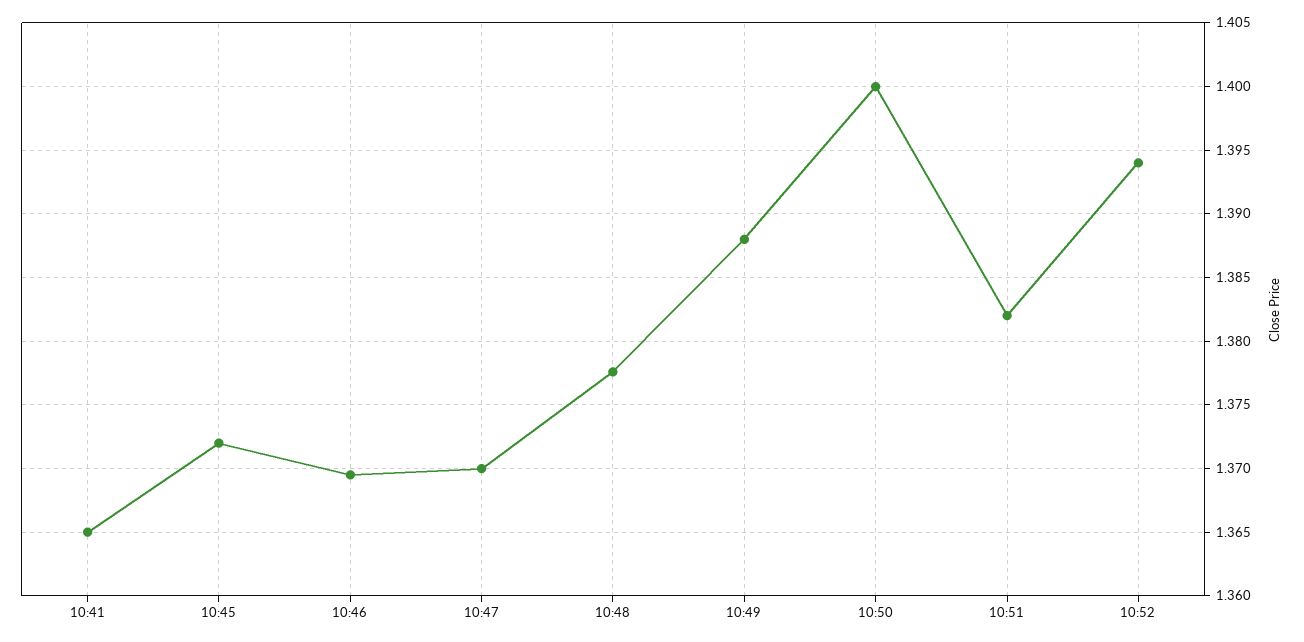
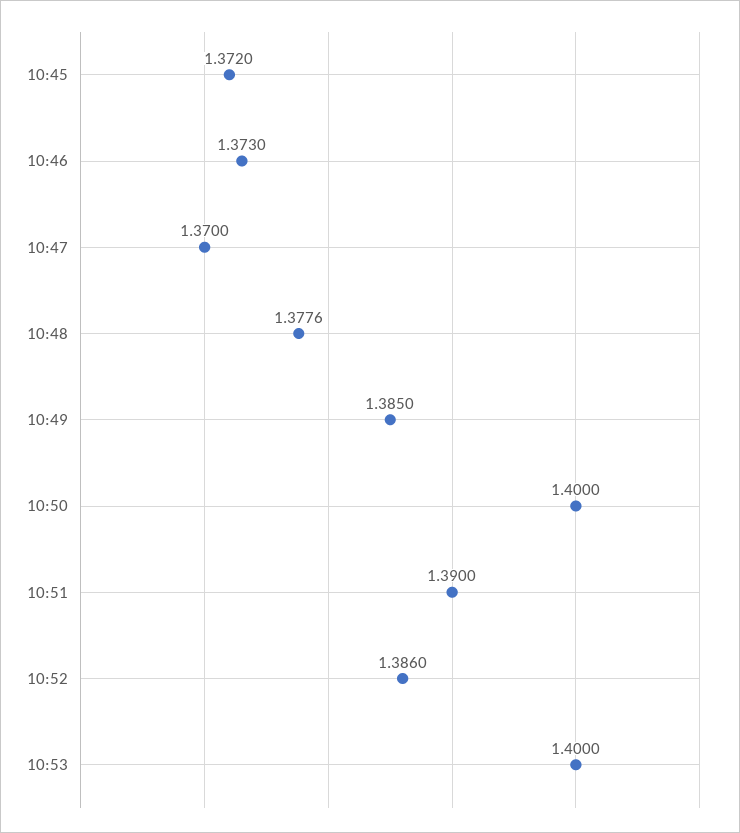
10:41: 1.365 -> none
10:46: 1.3695 -> 1.373
10:49: 1.388 -> 1.385
10:51: 1.382 -> 1.39
10:52: 1.394 -> 1.386
10:53: none -> 1.4

